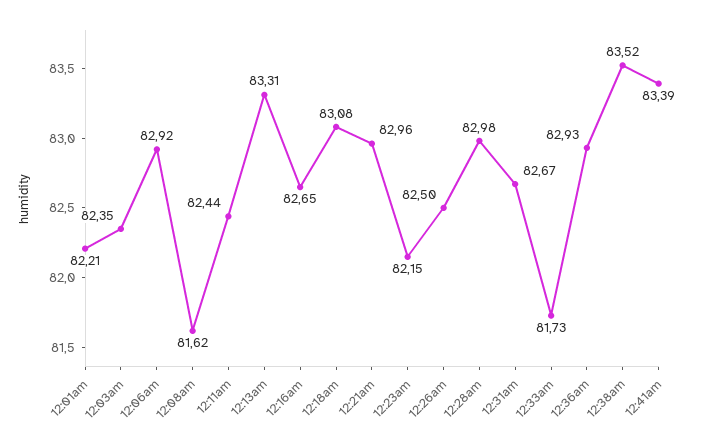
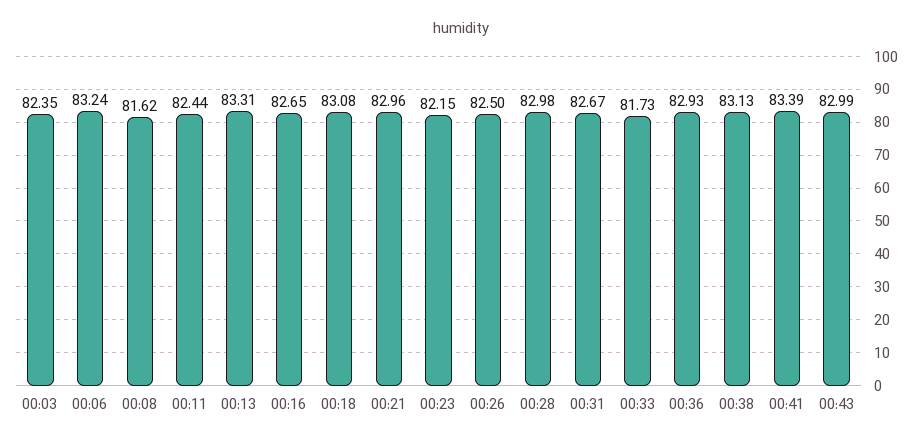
12:01am: 82.21 -> none
12:06am: 82.92 -> 83.24
12:38am: 83.52 -> 83.13
00:43: none -> 82.99

